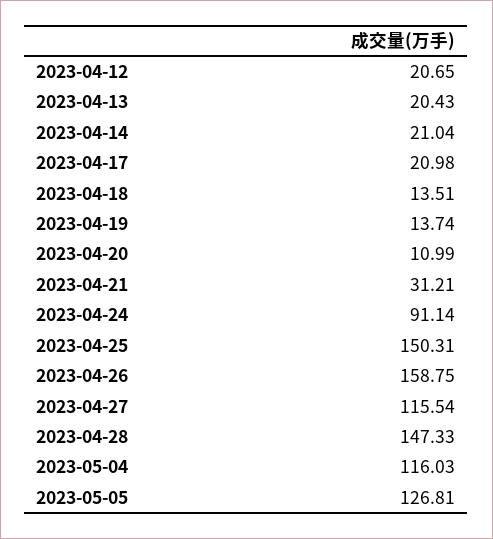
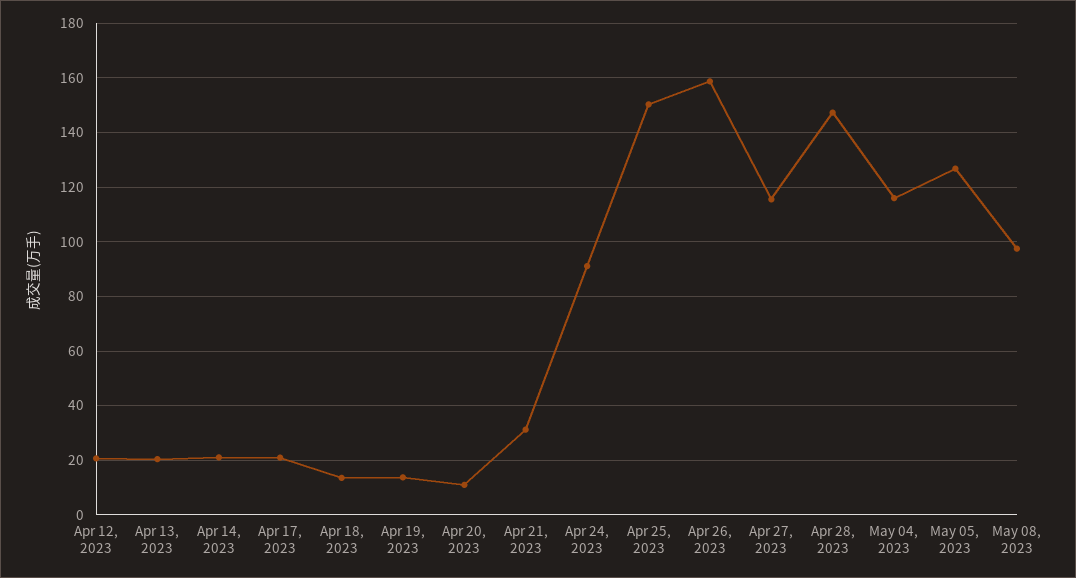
May 08, 2023: none -> 97.5

